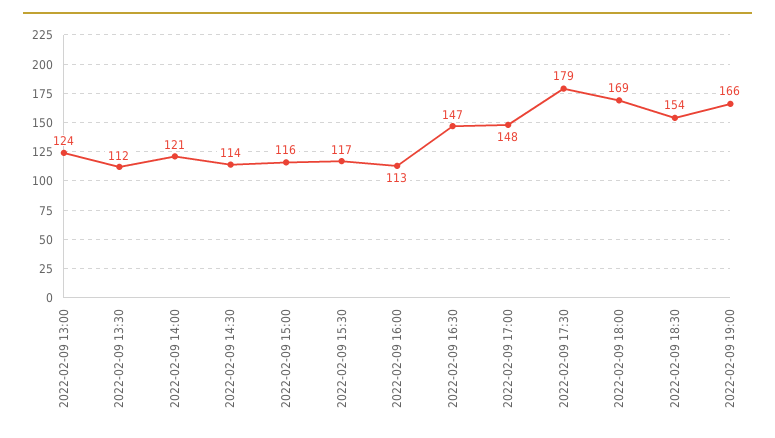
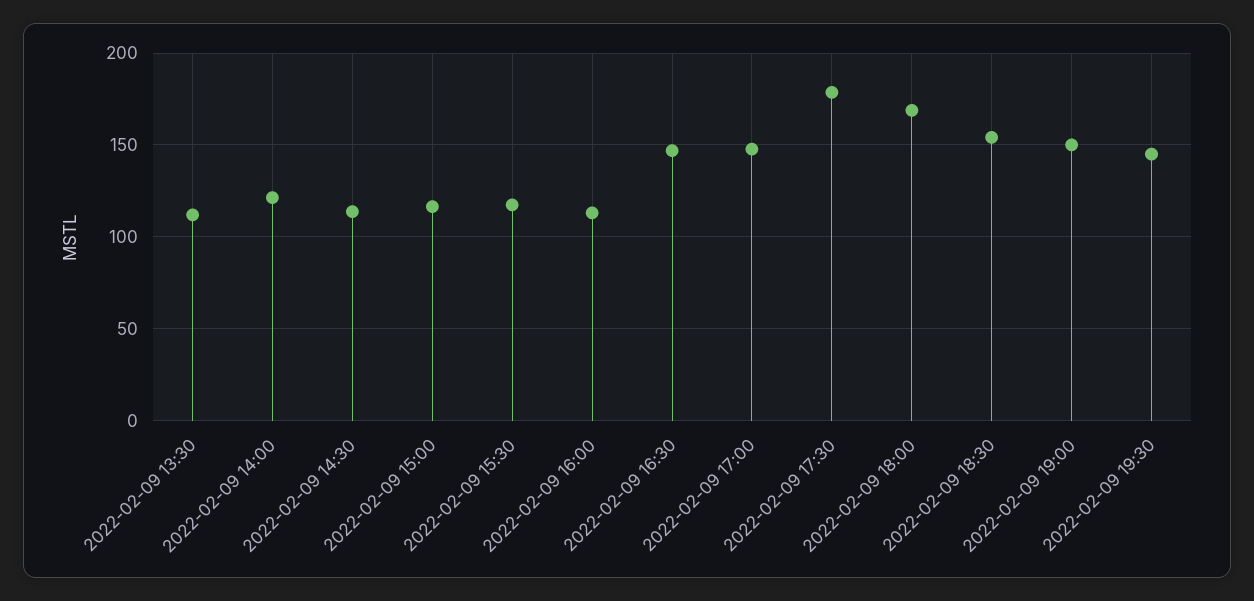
2022-02-09 13:00: 124 -> none
2022-02-09 19:00: 166 -> 150
2022-02-09 19:30: none -> 145

